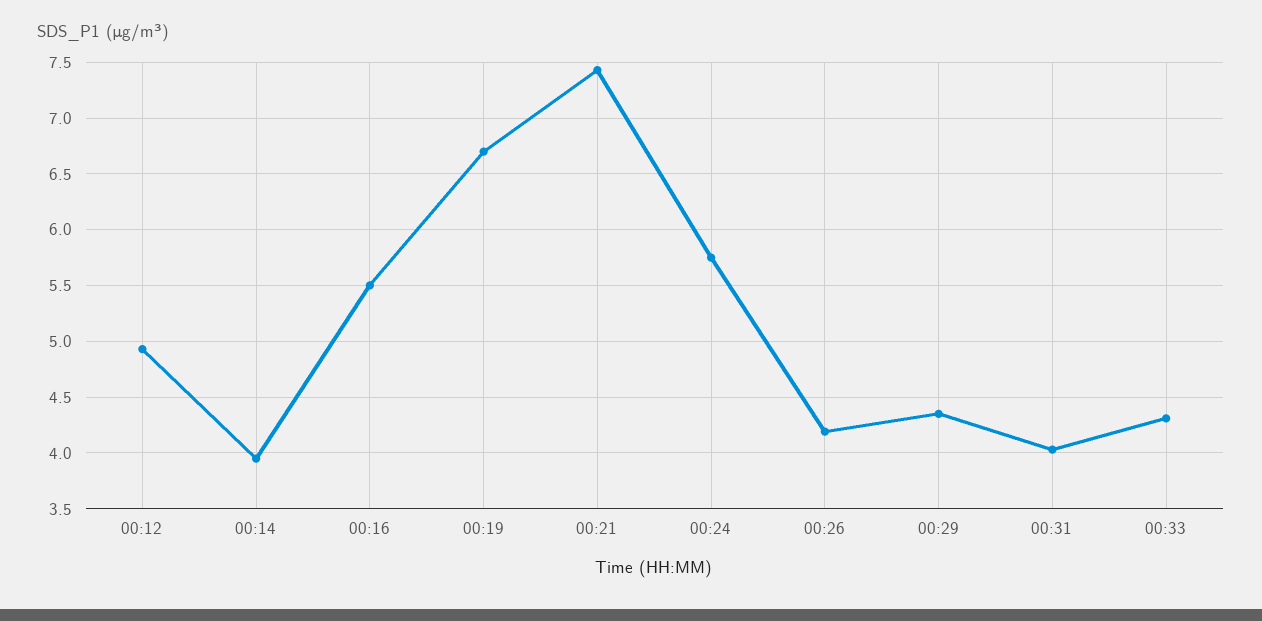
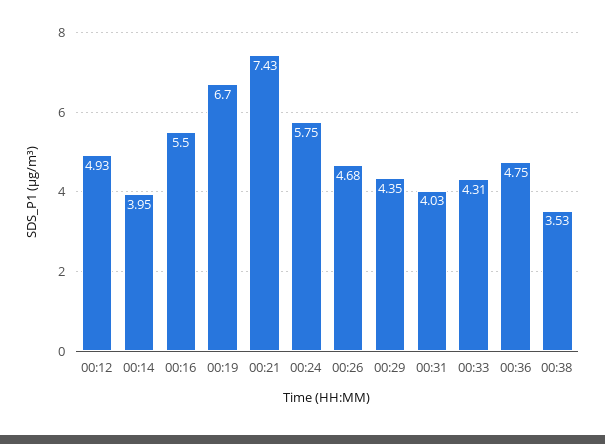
00:26: 4.2 -> 4.68
00:36: none -> 4.75
00:38: none -> 3.53

